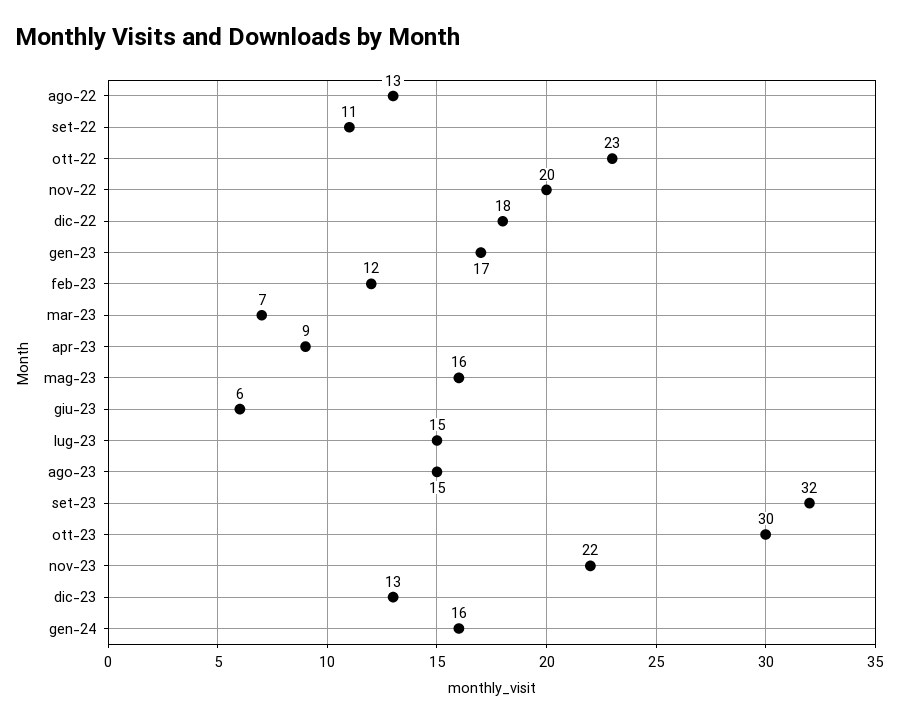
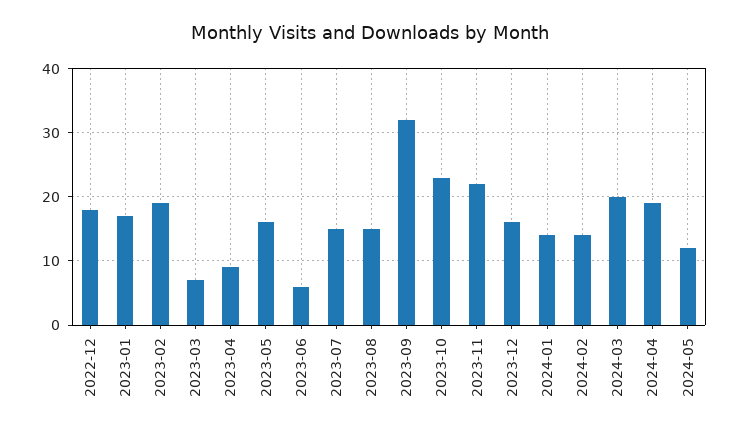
ago-22: 13 -> none
set-22: 11 -> none
ott-22: 23 -> none
nov-22: 20 -> none
feb-23: 12 -> 19
ott-23: 30 -> 23
dic-23: 13 -> 16
gen-24: 16 -> 14
2024-02: none -> 14
2024-03: none -> 20
2024-04: none -> 19
2024-05: none -> 12

